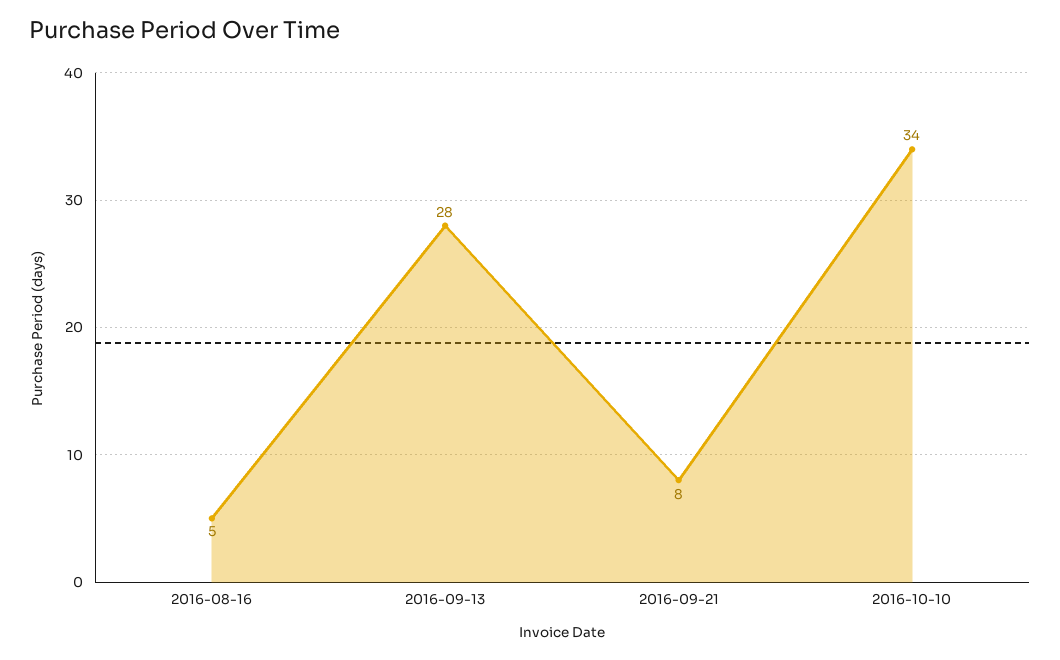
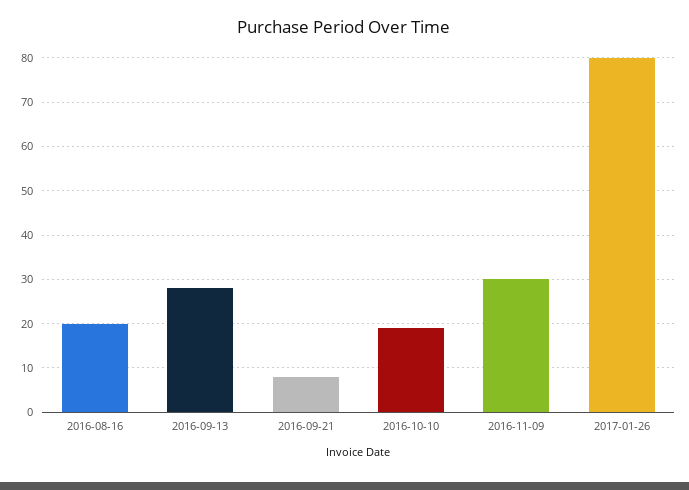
2016-08-16: 5 -> 20
2016-10-10: 34 -> 20
2016-11-09: none -> 30
2017-01-26: none -> 80

